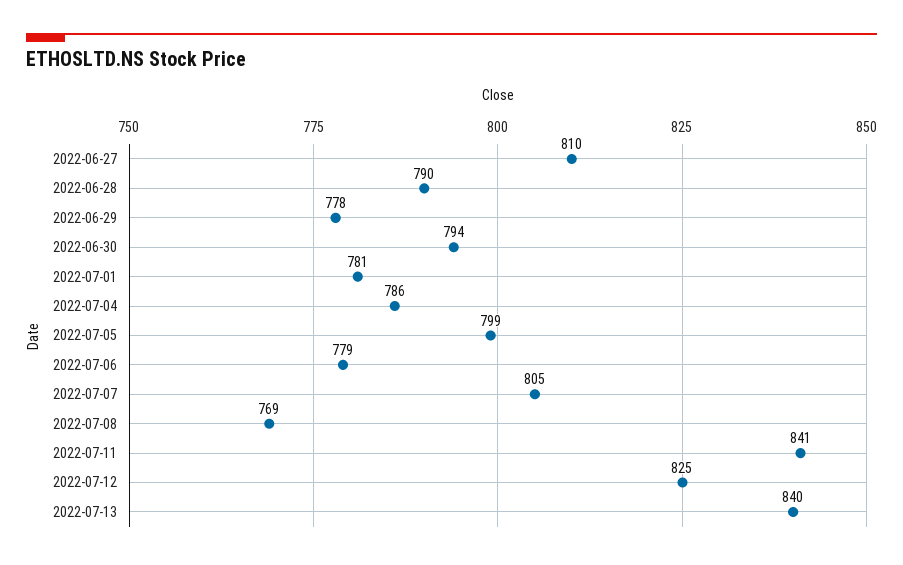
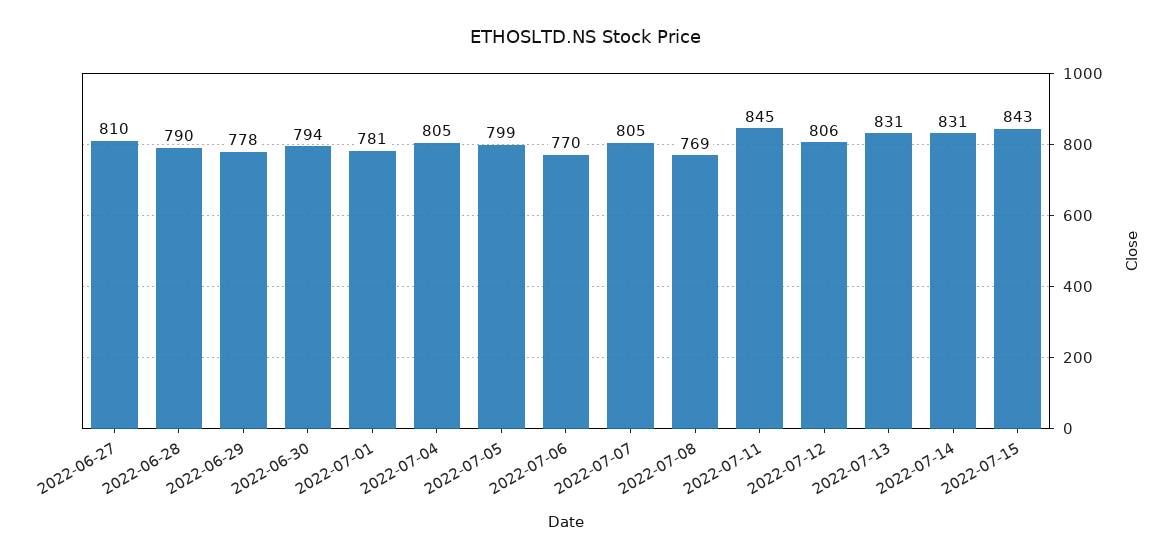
2022-07-04: 786 -> 805
2022-07-06: 779 -> 770
2022-07-11: 841 -> 845
2022-07-12: 825 -> 806
2022-07-13: 840 -> 831
2022-07-14: none -> 831
2022-07-15: none -> 843

